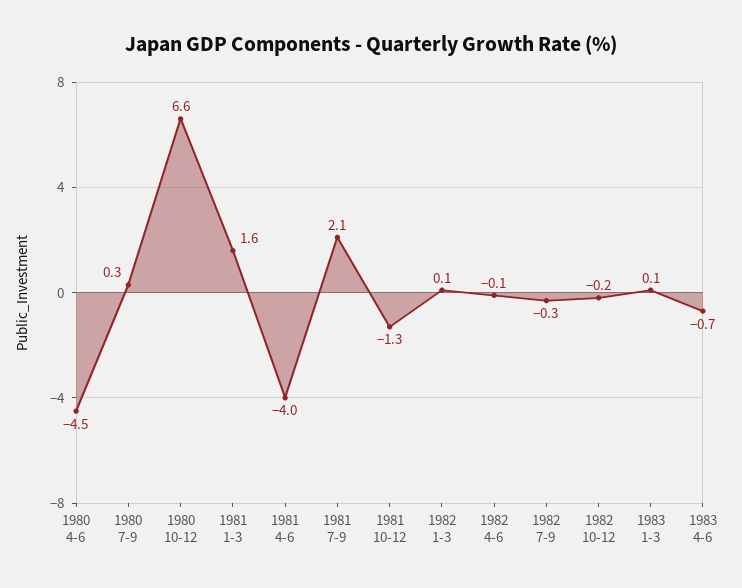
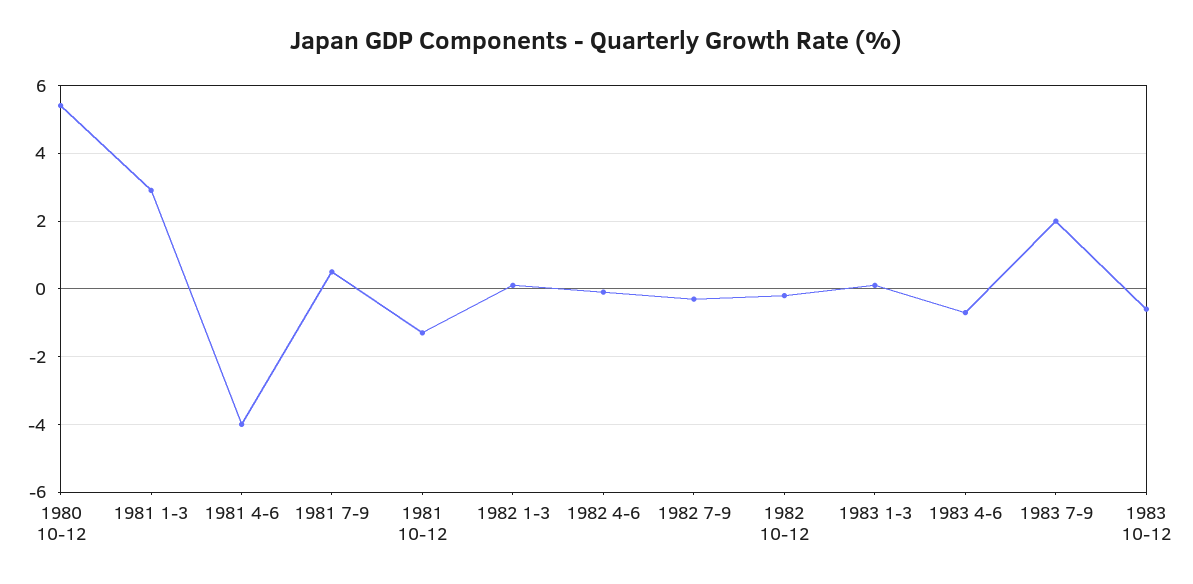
1980 4-6: -4.5 -> none
1980 7-9: 0.3 -> none
1980 10-12: 6.6 -> 5.5
1981 1-3: 1.6 -> 3
1981 7-9: 2.1 -> 0.5
1983 7-9: none -> 2
1983 10-12: none -> -0.5

